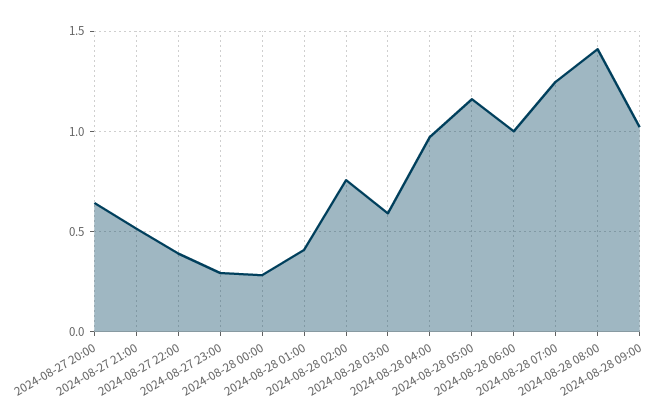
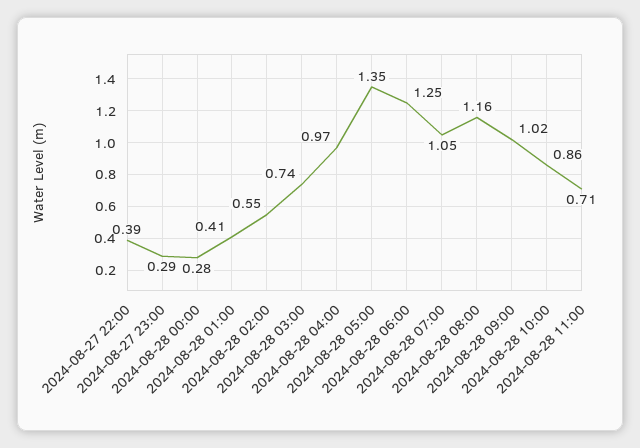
2024-08-27 20:00: 0.65 -> none
2024-08-27 21:00: 0.5 -> none
2024-08-28 02:00: 0.75 -> 0.55
2024-08-28 03:00: 0.6 -> 0.74
2024-08-28 05:00: 1.15 -> 1.35
2024-08-28 06:00: 1 -> 1.25
2024-08-28 07:00: 1.25 -> 1.05
2024-08-28 08:00: 1.4 -> 1.16
2024-08-28 10:00: none -> 0.86
2024-08-28 11:00: none -> 0.71

